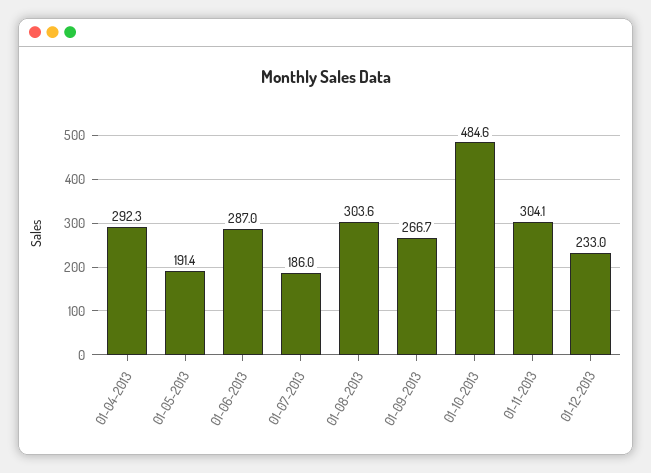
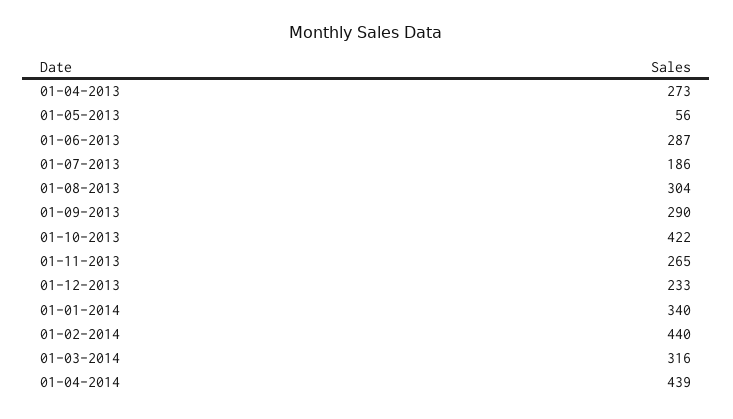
01-04-2013: 292.3 -> 273
01-05-2013: 191.4 -> 56
01-09-2013: 266.7 -> 290
01-10-2013: 484.6 -> 422
01-11-2013: 304.1 -> 265
01-01-2014: none -> 340
01-02-2014: none -> 440
01-03-2014: none -> 316
01-04-2014: none -> 439

